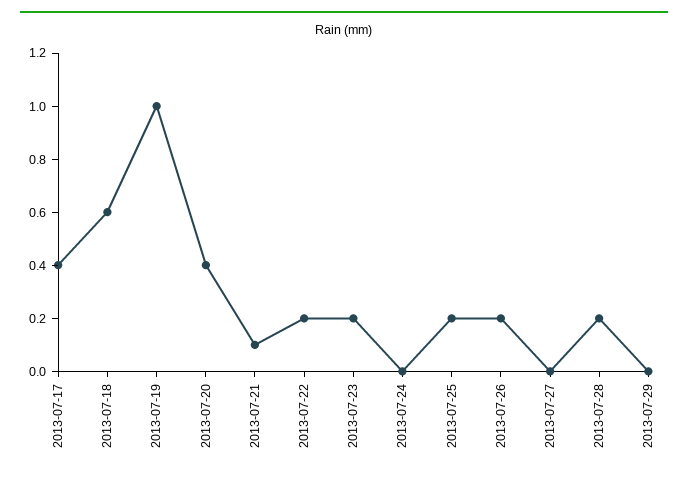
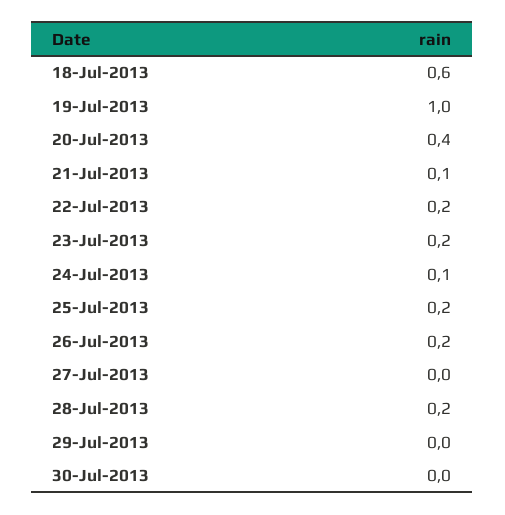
2013-07-17: 0.4 -> none
2013-07-24: 0 -> 0.1
30-Jul-2013: none -> 0

